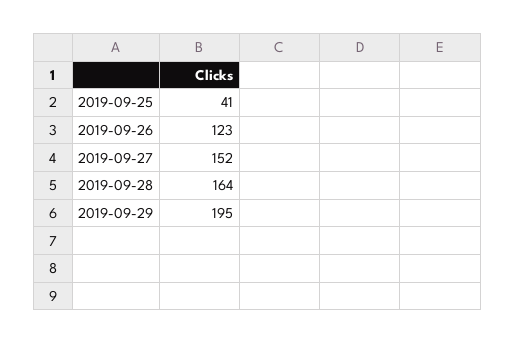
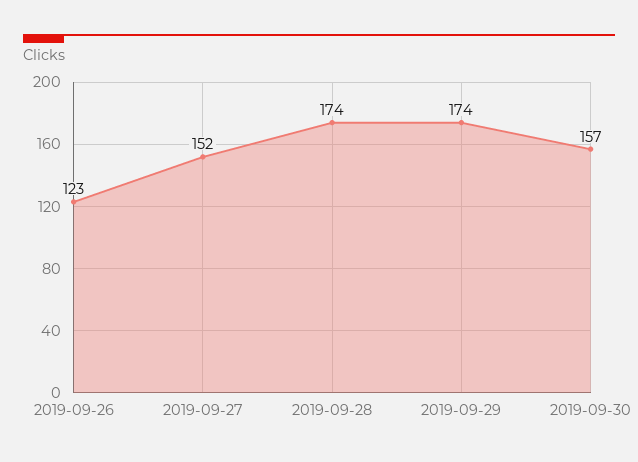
2019-09-25: 41 -> none
2019-09-28: 164 -> 174
2019-09-29: 195 -> 174
2019-09-30: none -> 157

